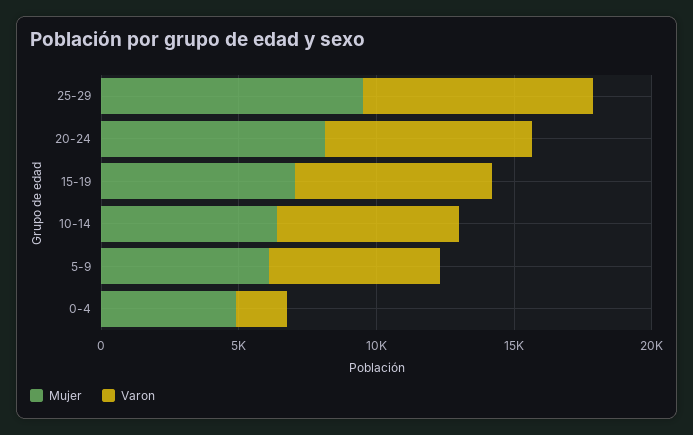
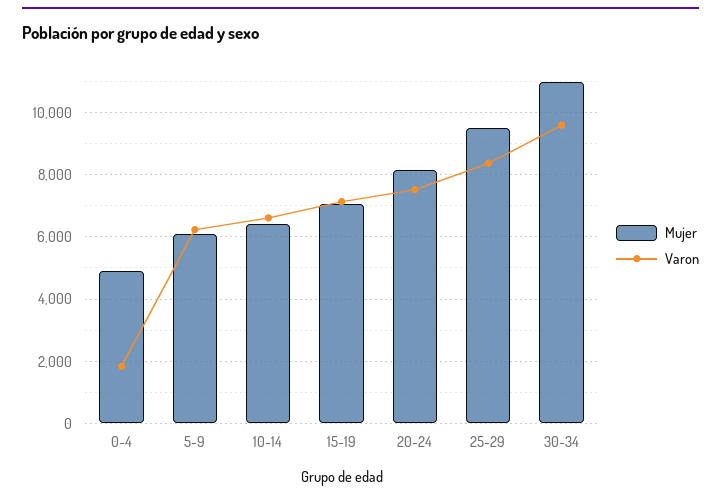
Mujer, 30-34: none -> 11000
Varon, 30-34: none -> 9600

